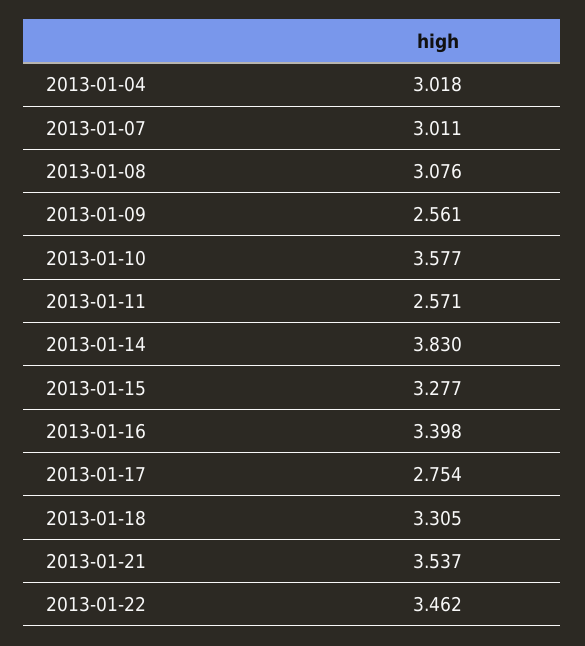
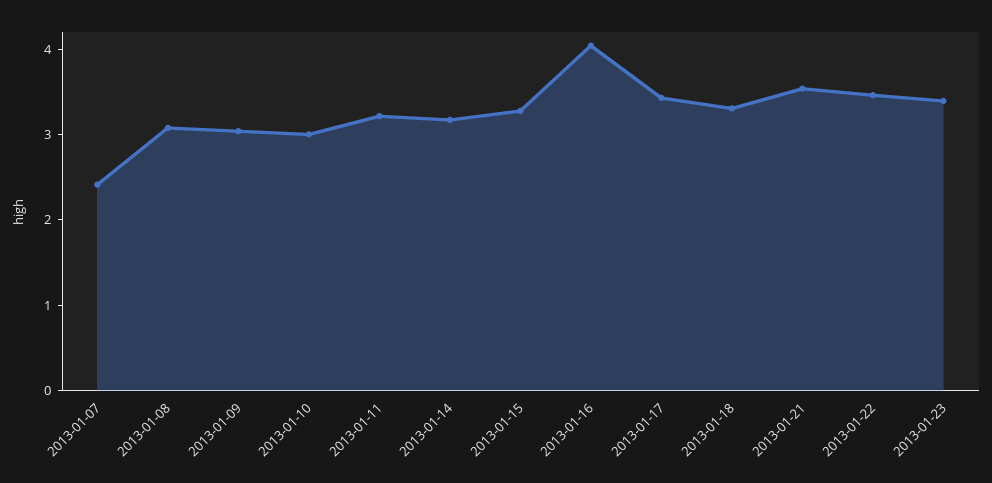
2013-01-04: 3.018 -> none
2013-01-07: 3.011 -> 2.4
2013-01-09: 2.561 -> 3
2013-01-10: 3.577 -> 3
2013-01-11: 2.571 -> 3.2
2013-01-14: 3.83 -> 3.2
2013-01-16: 3.398 -> 4
2013-01-17: 2.754 -> 3.4
2013-01-23: none -> 3.4

